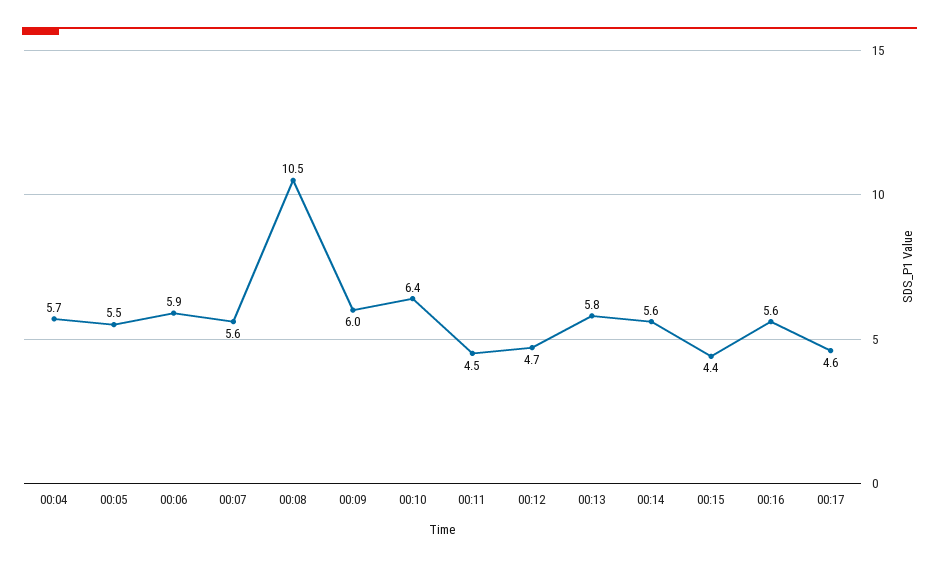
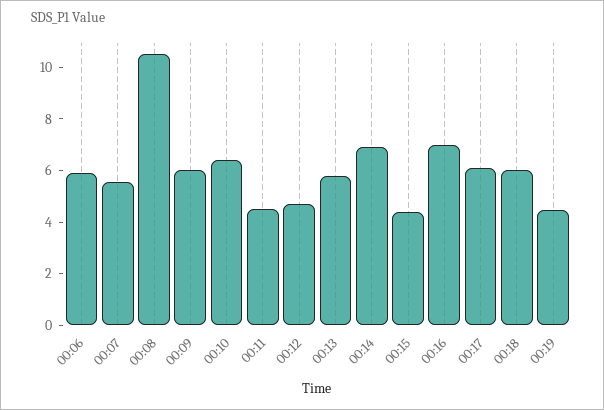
00:04: 5.7 -> none
00:05: 5.5 -> none
00:14: 5.6 -> 7
00:16: 5.6 -> 7
00:17: 4.6 -> 6
00:18: none -> 6
00:19: none -> 4.5

